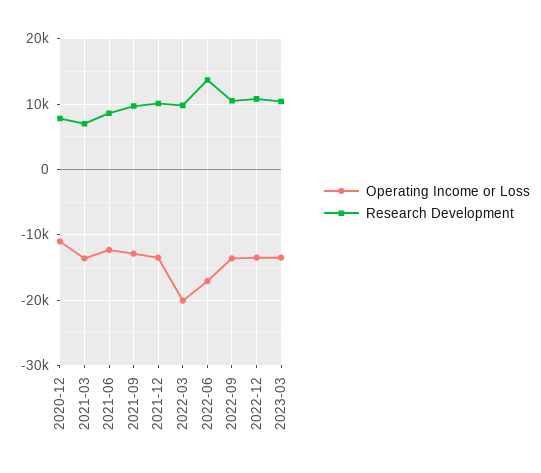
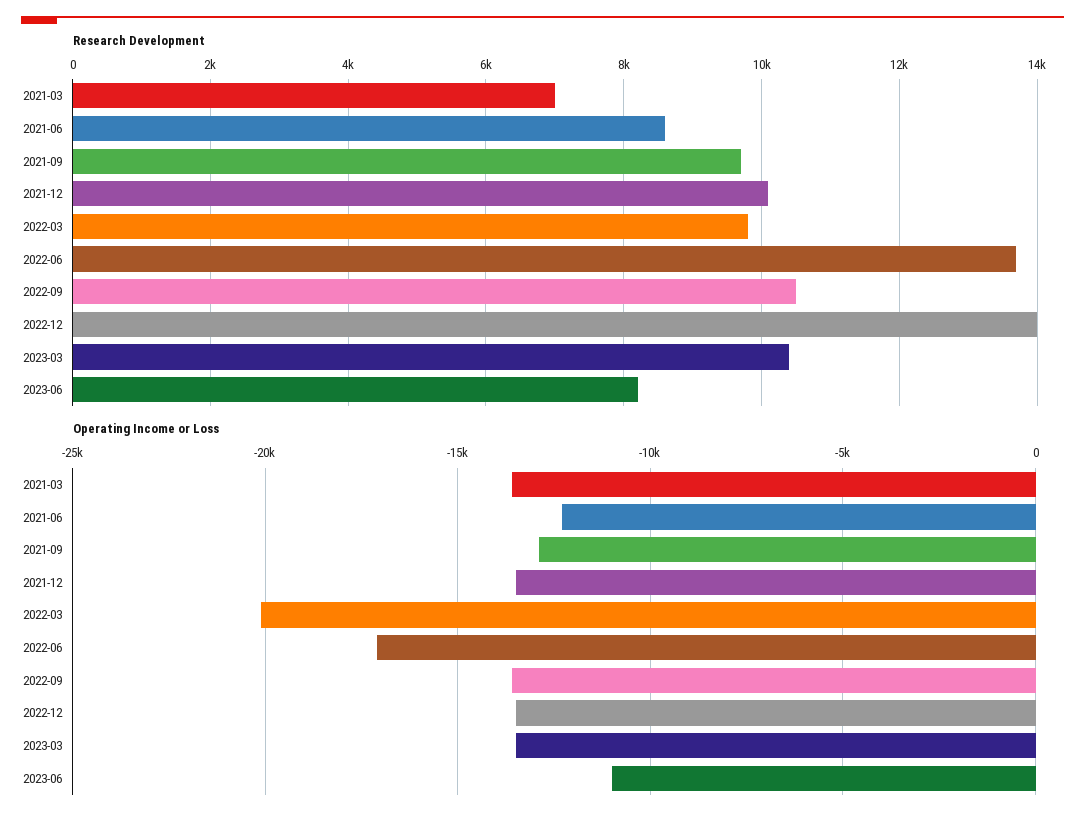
Operating Income or Loss, 2020-12: -11000 -> none
Research Development, 2020-12: 8000 -> none
Research Development, 2022-12: 11000 -> 14000
Research Development, 2023-06: none -> 8200
Operating Income or Loss, 2023-06: none -> -11000

